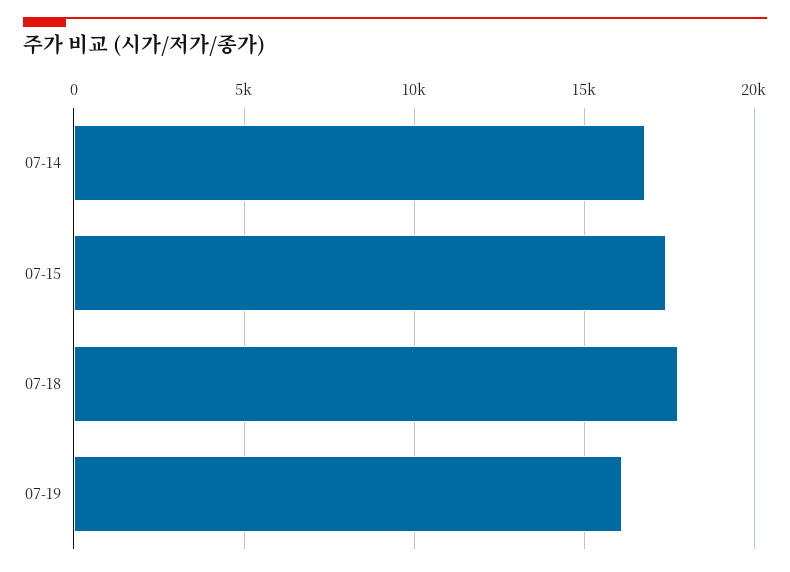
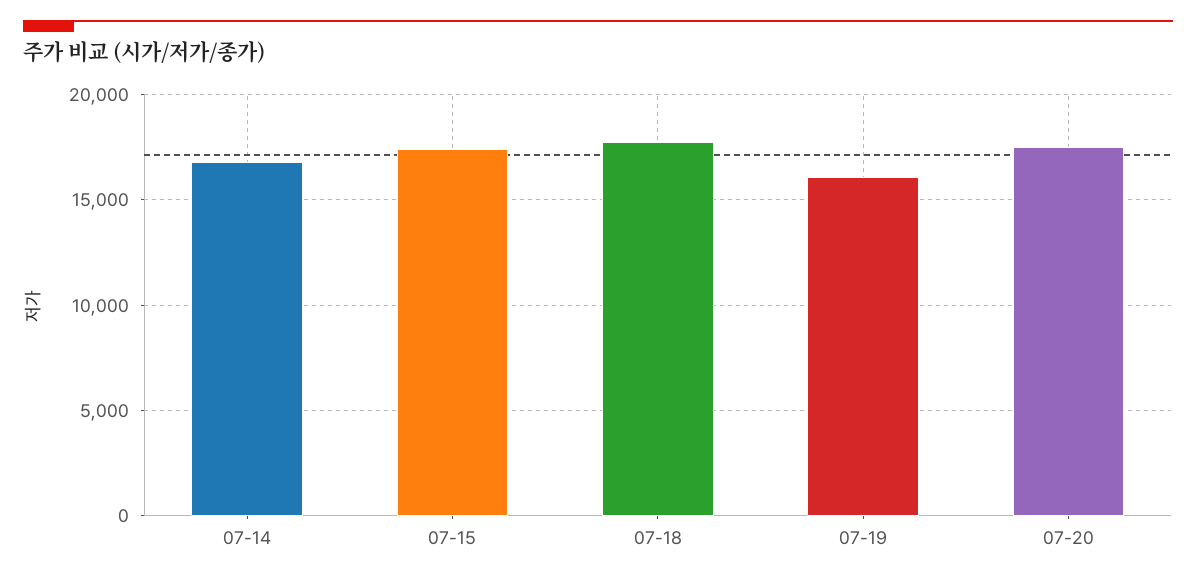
07-20: none -> 17500

